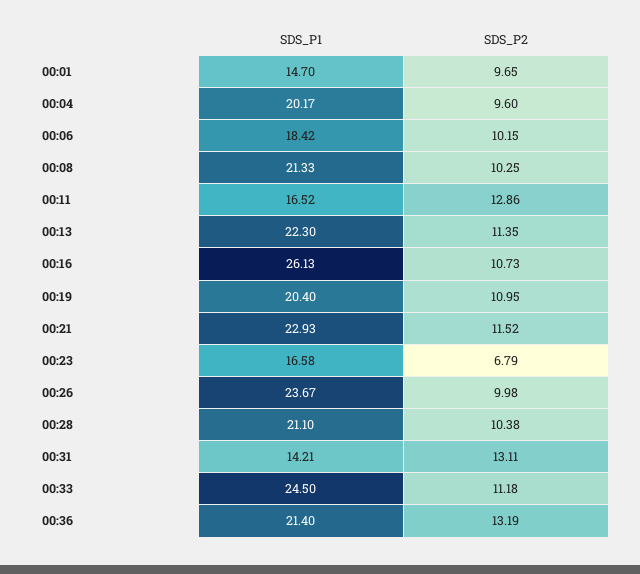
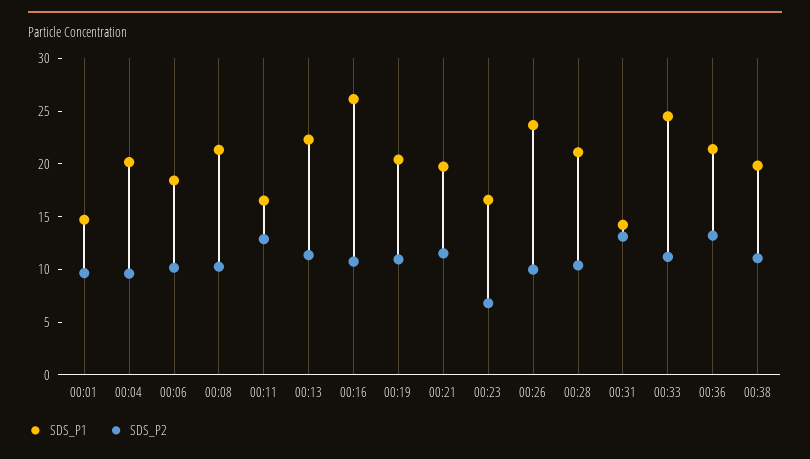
SDS_P1, 00:21: 22.93 -> 20
SDS_P1, 00:38: none -> 20
SDS_P2, 00:38: none -> 11

